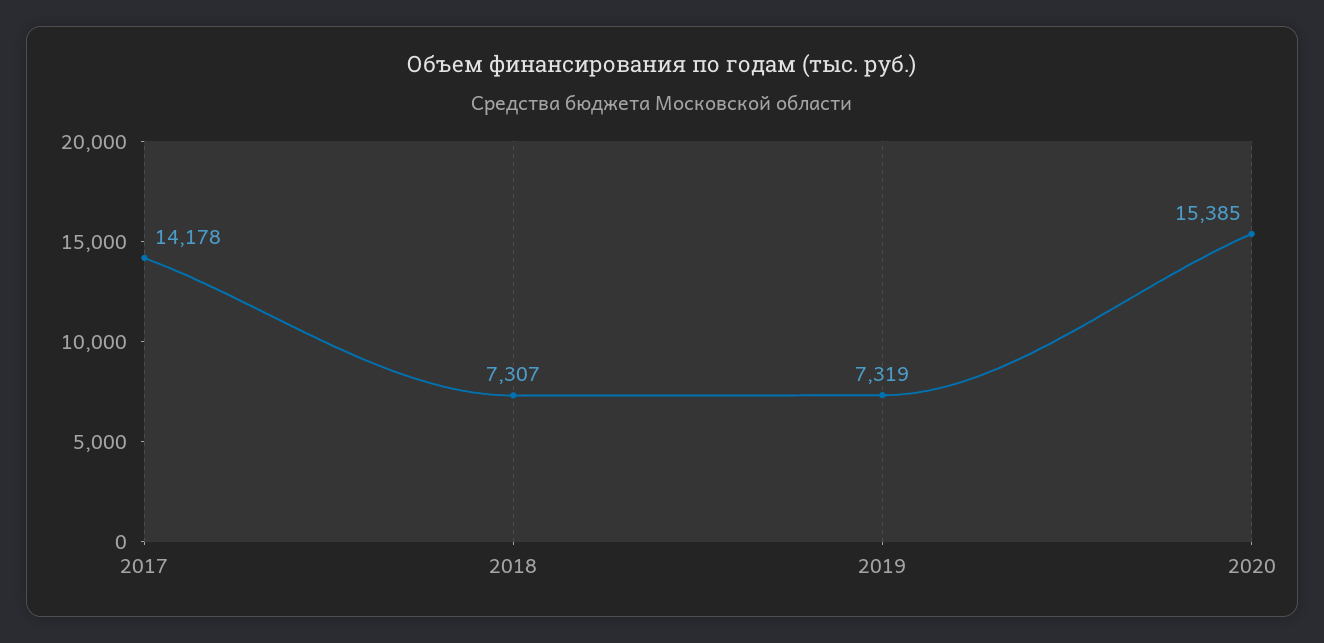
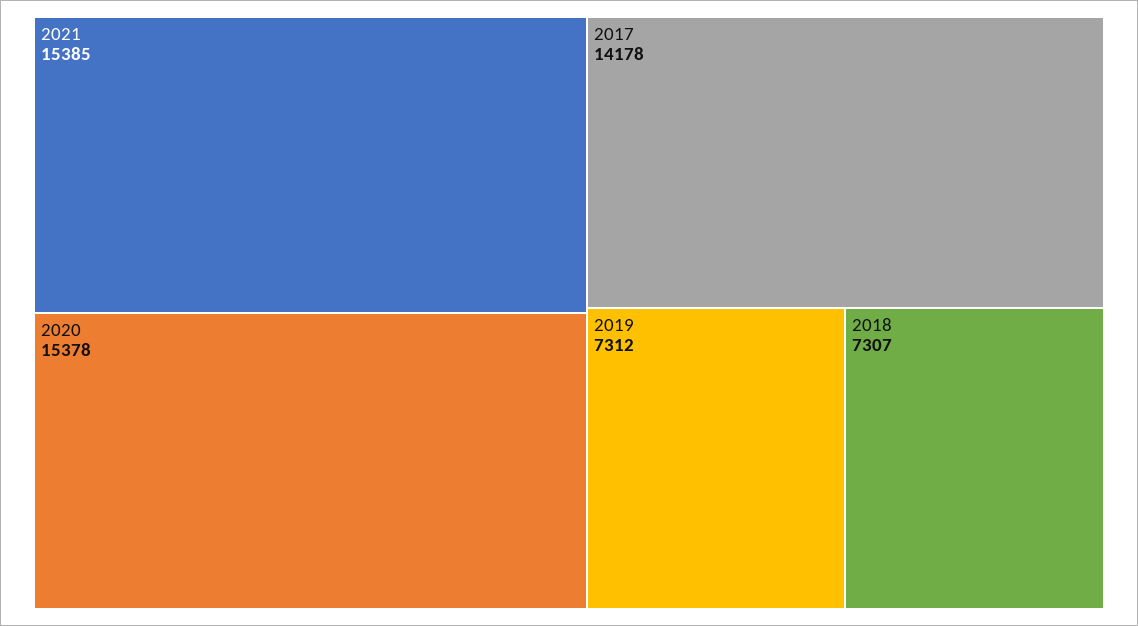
2019: 7319 -> 7312
2020: 15385 -> 15378
2021: none -> 15385

